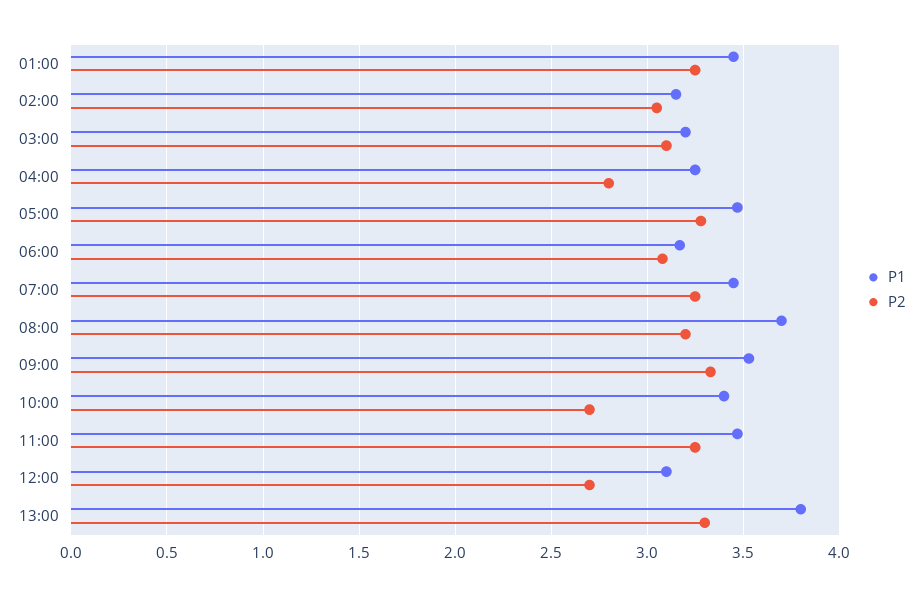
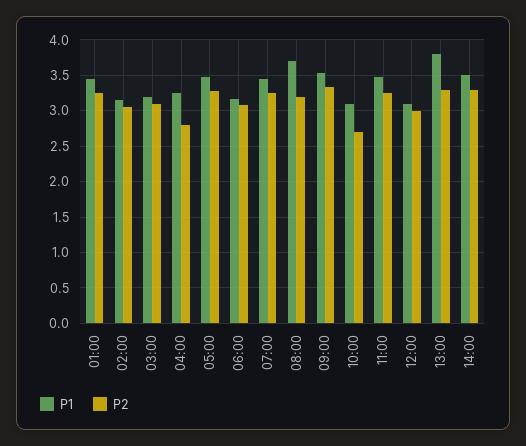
P1, 10:00: 3.4 -> 3.1
P2, 12:00: 2.7 -> 3
P1, 14:00: none -> 3.5
P2, 14:00: none -> 3.3

